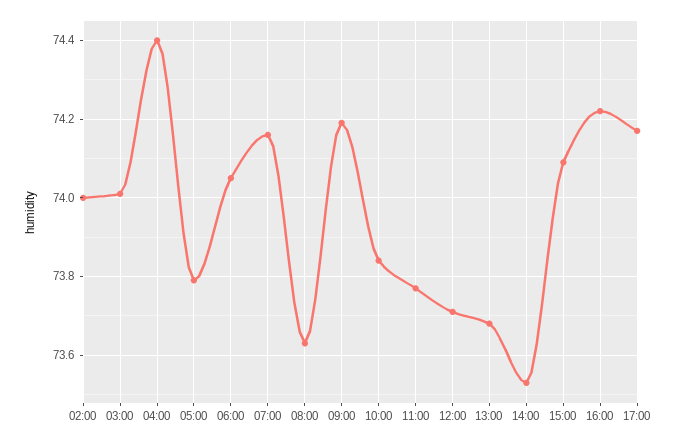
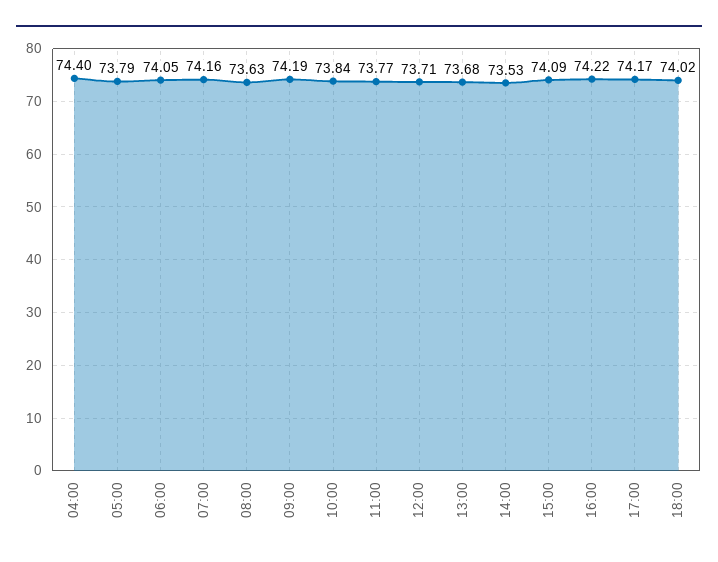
02:00: 74 -> none
03:00: 74 -> none
18:00: none -> 74.02

